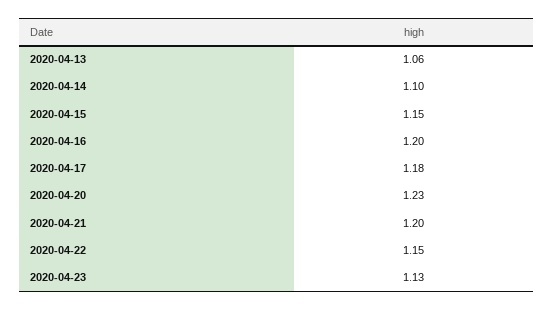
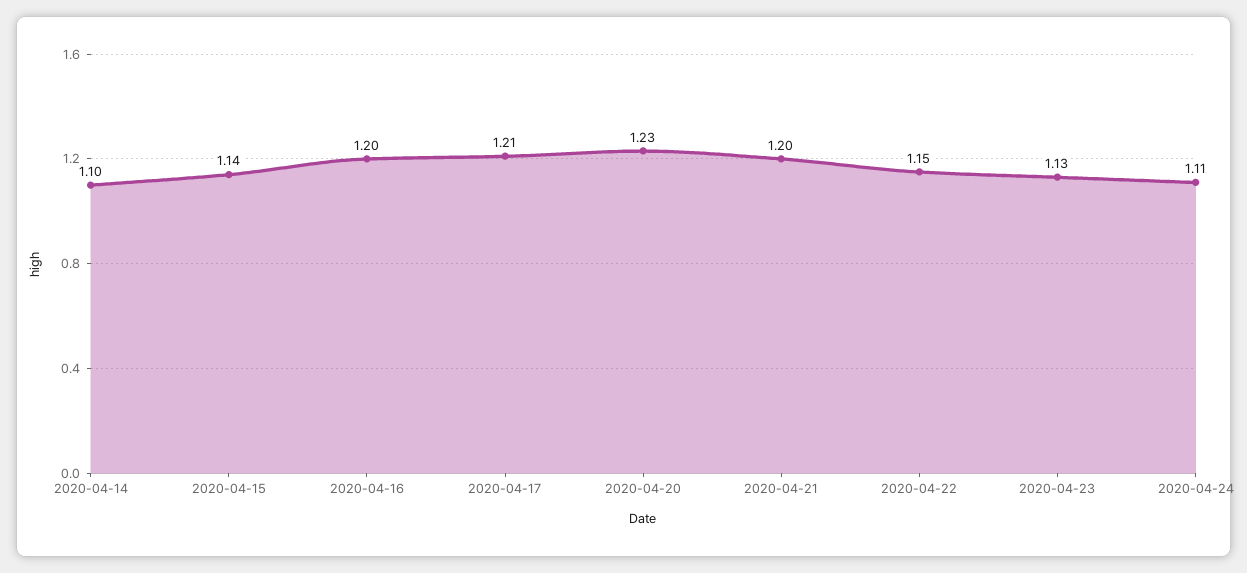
2020-04-13: 1.06 -> none
2020-04-15: 1.15 -> 1.14
2020-04-17: 1.18 -> 1.21
2020-04-24: none -> 1.11

